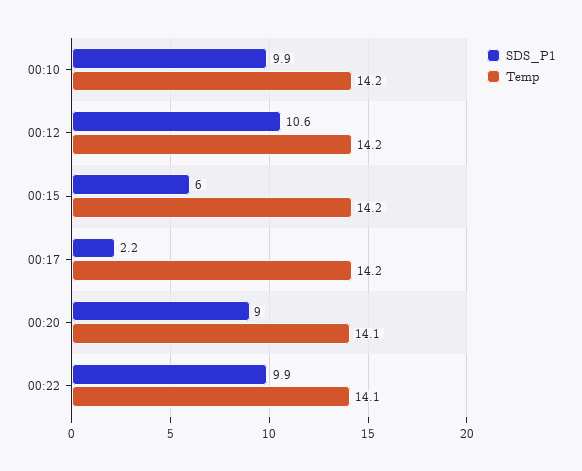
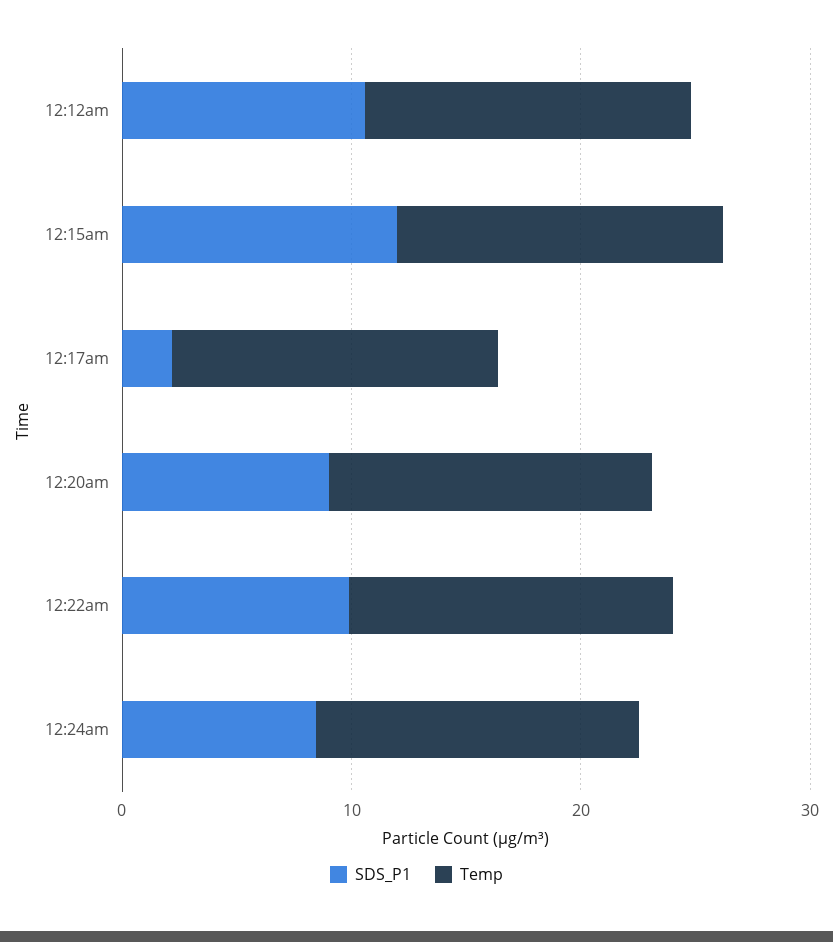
SDS_P1, 00:10: 9.9 -> none
Temp, 00:10: 14.2 -> none
SDS_P1, 00:15: 6 -> 12
SDS_P1, 12:24am: none -> 8
Temp, 12:24am: none -> 14

